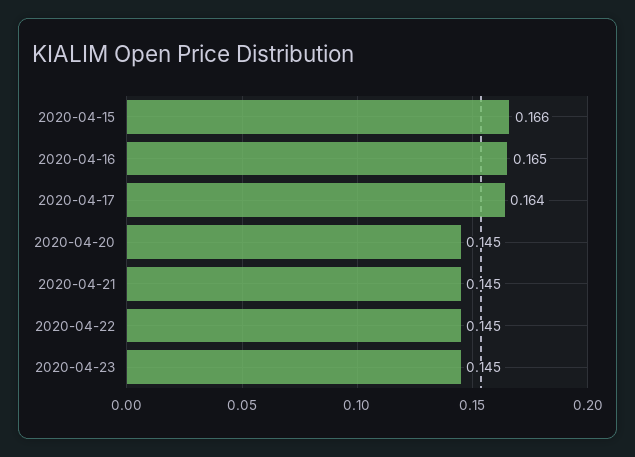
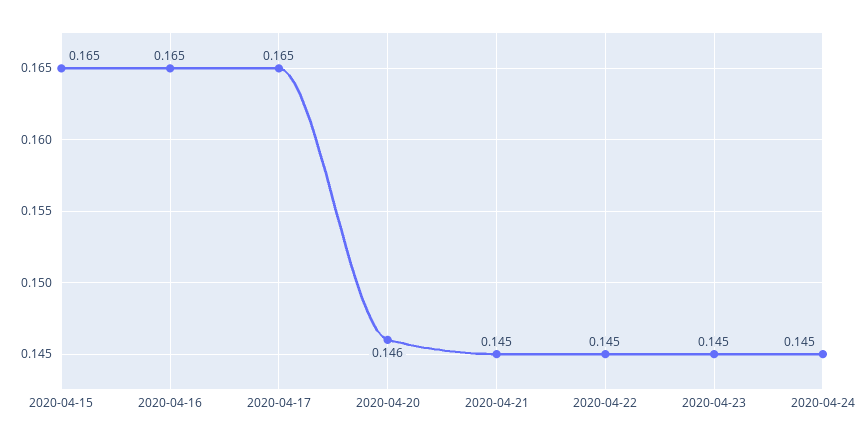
2020-04-15: 0.166 -> 0.165
2020-04-17: 0.164 -> 0.165
2020-04-20: 0.145 -> 0.146
2020-04-24: none -> 0.145

